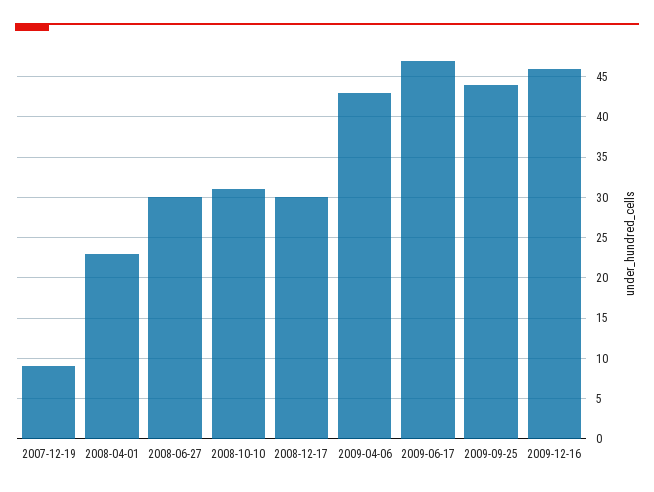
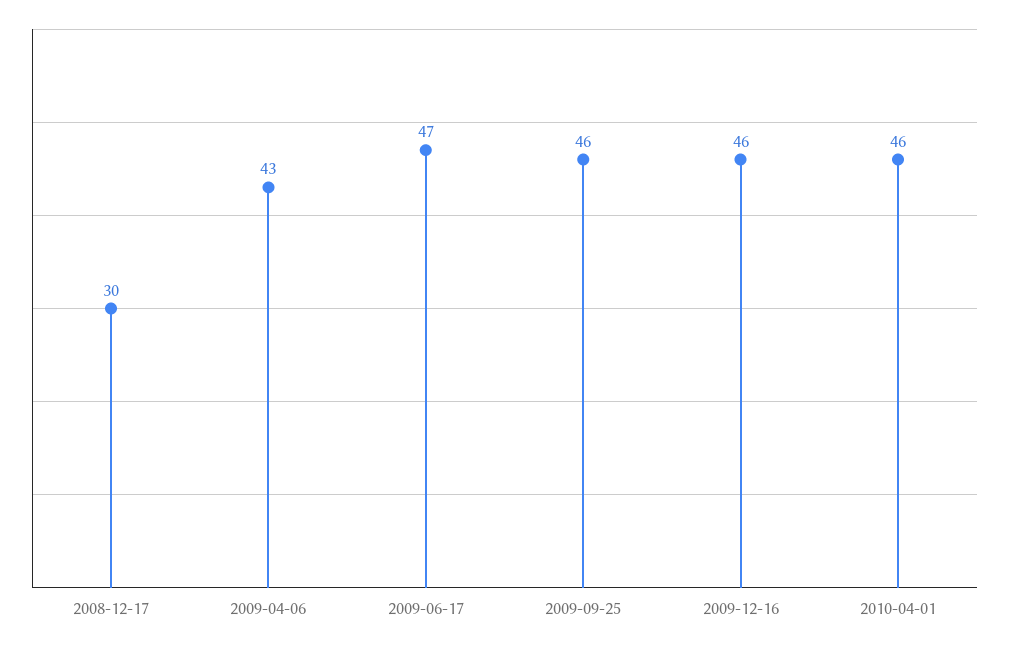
2007-12-19: 9 -> none
2008-04-01: 23 -> none
2008-06-27: 30 -> none
2008-10-10: 31 -> none
2009-09-25: 44 -> 46
2010-04-01: none -> 46

